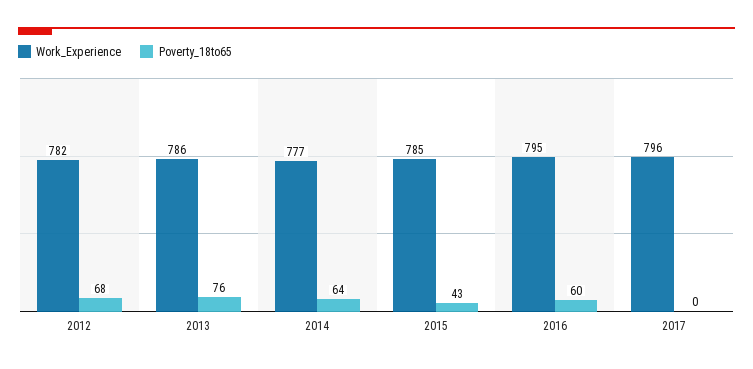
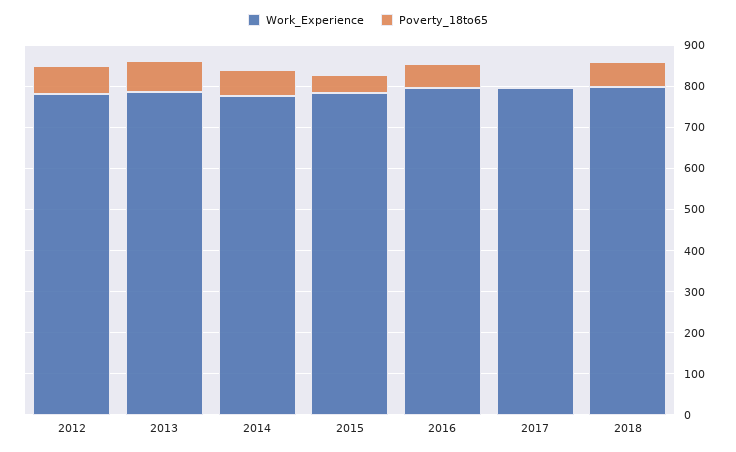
Work_Experience, 2018: none -> 800
Poverty_18to65, 2018: none -> 60

